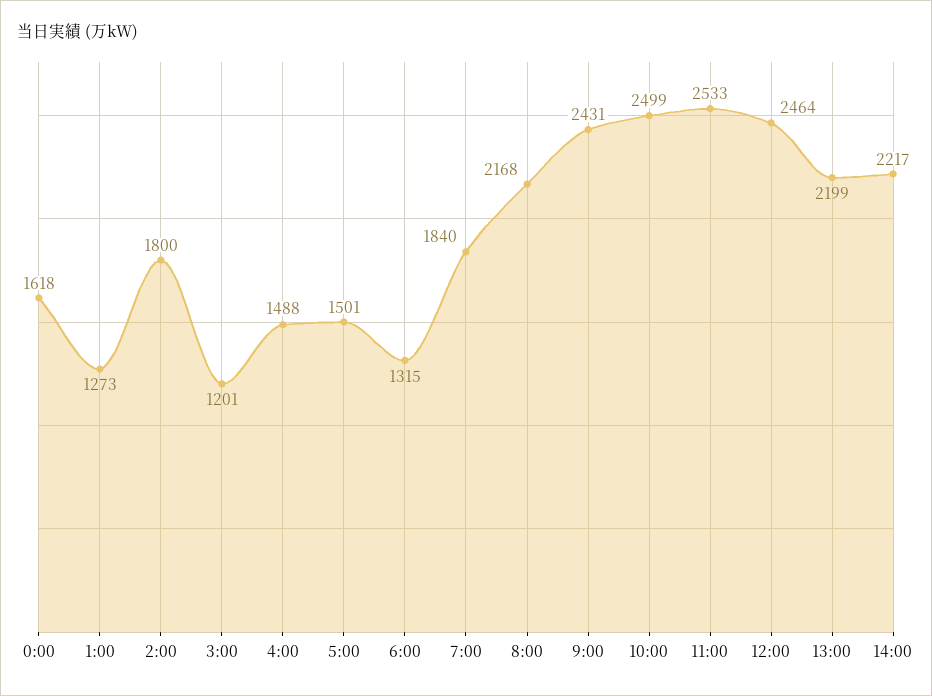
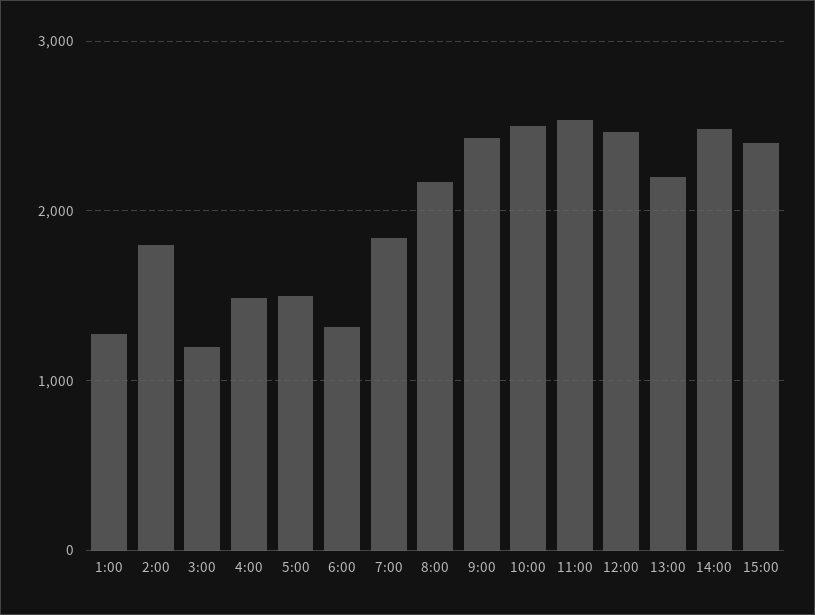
0:00: 1618 -> none
14:00: 2217 -> 2500
15:00: none -> 2400

